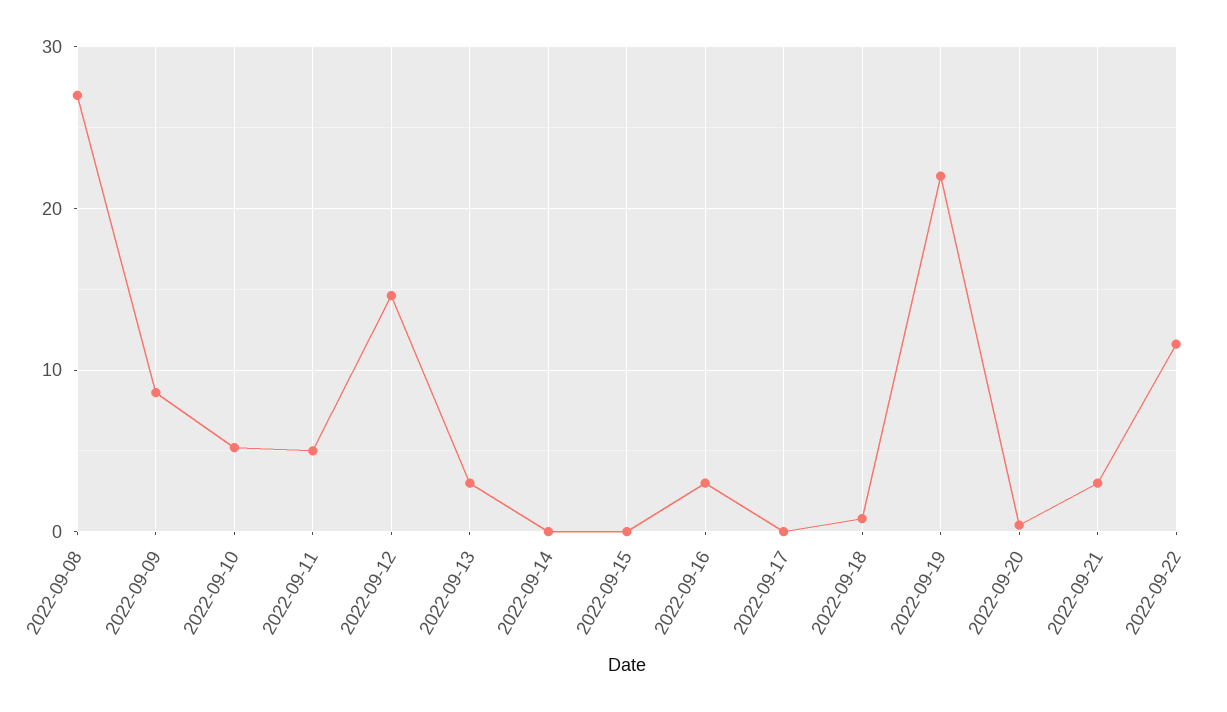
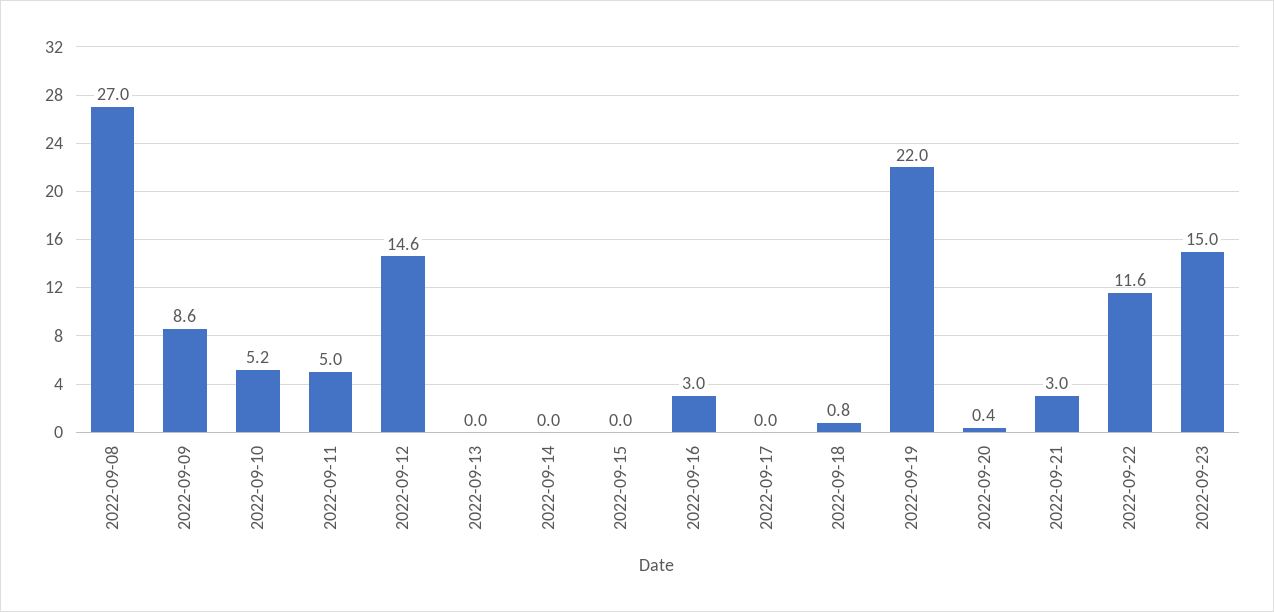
2022-09-13: 3 -> 0
2022-09-23: none -> 15

